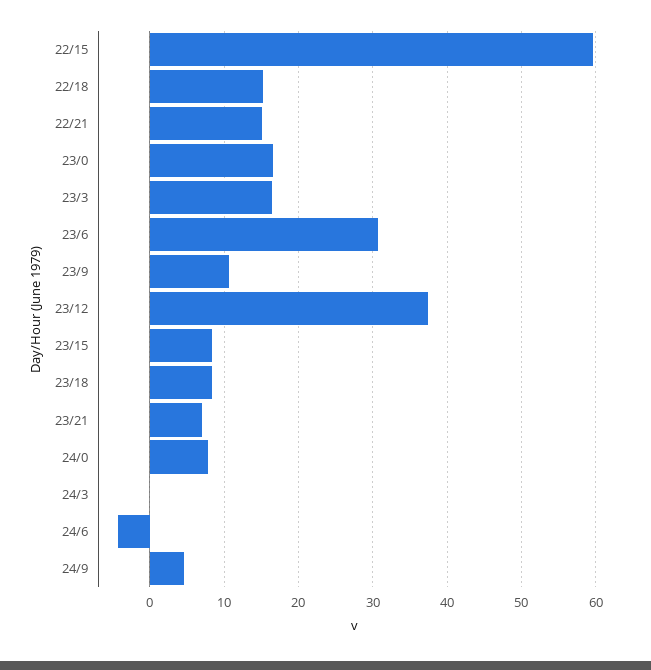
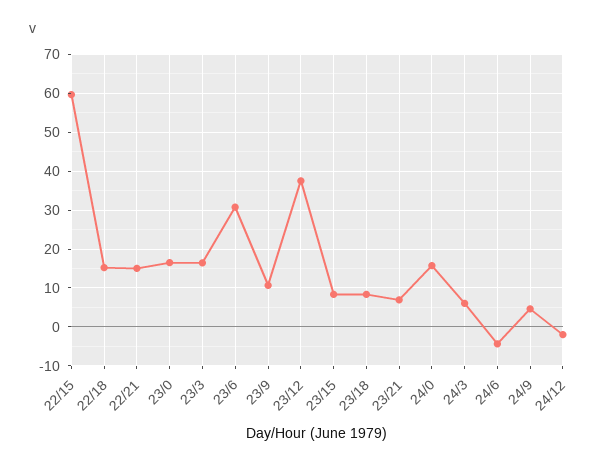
24/0: 8 -> 16
24/3: 0 -> 6
24/12: none -> -2

